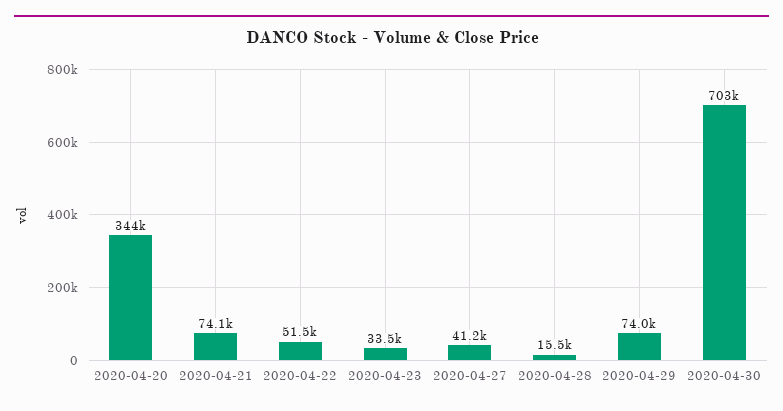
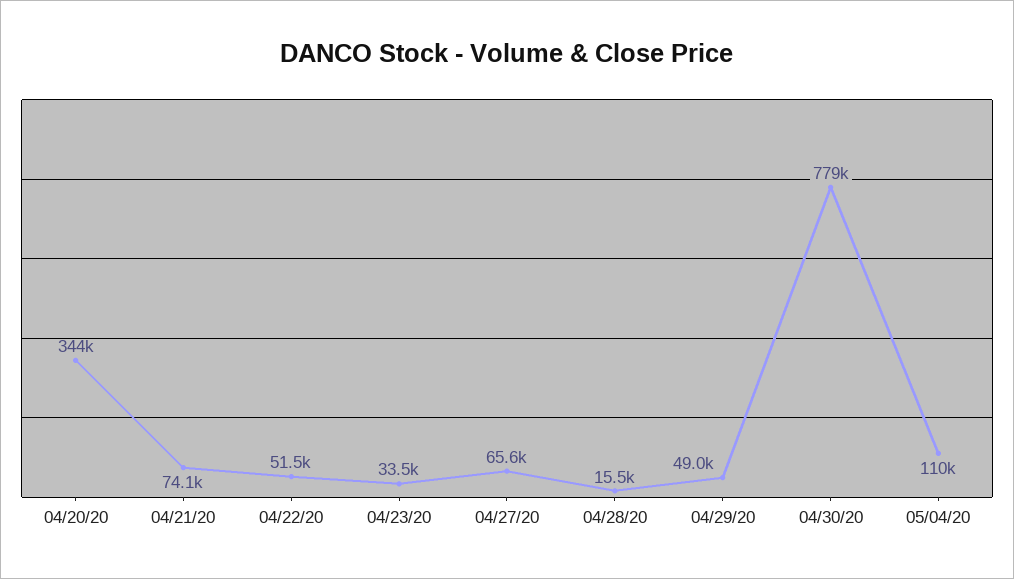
2020-04-27: 41200 -> 65600
2020-04-29: 74000 -> 49000
2020-04-30: 703000 -> 779000
05/04/20: none -> 110000

